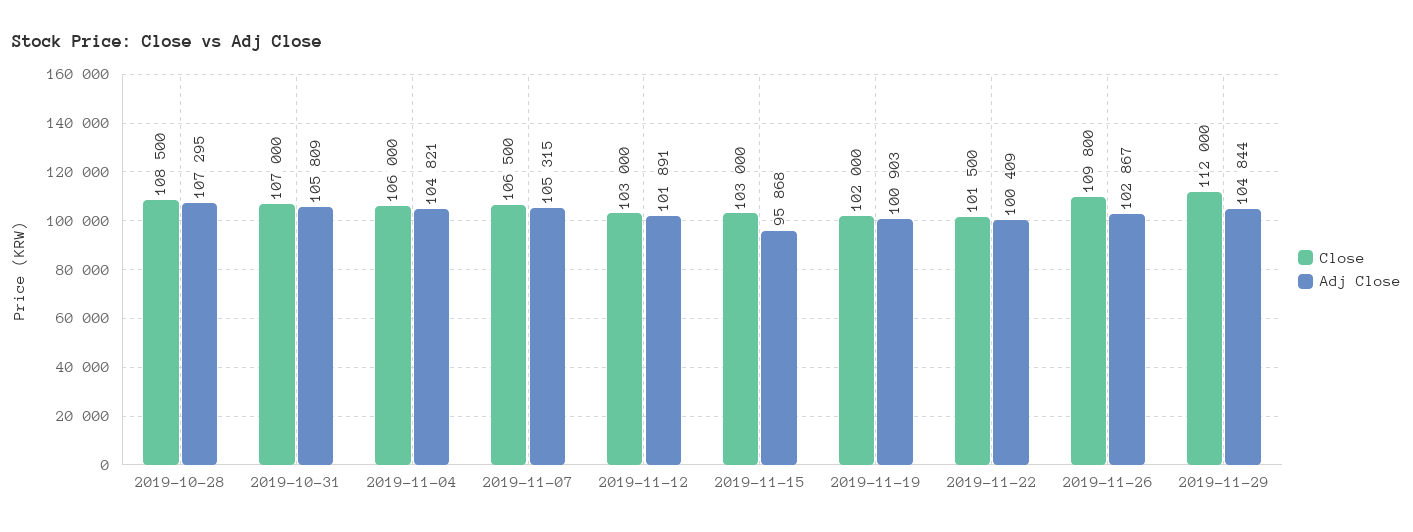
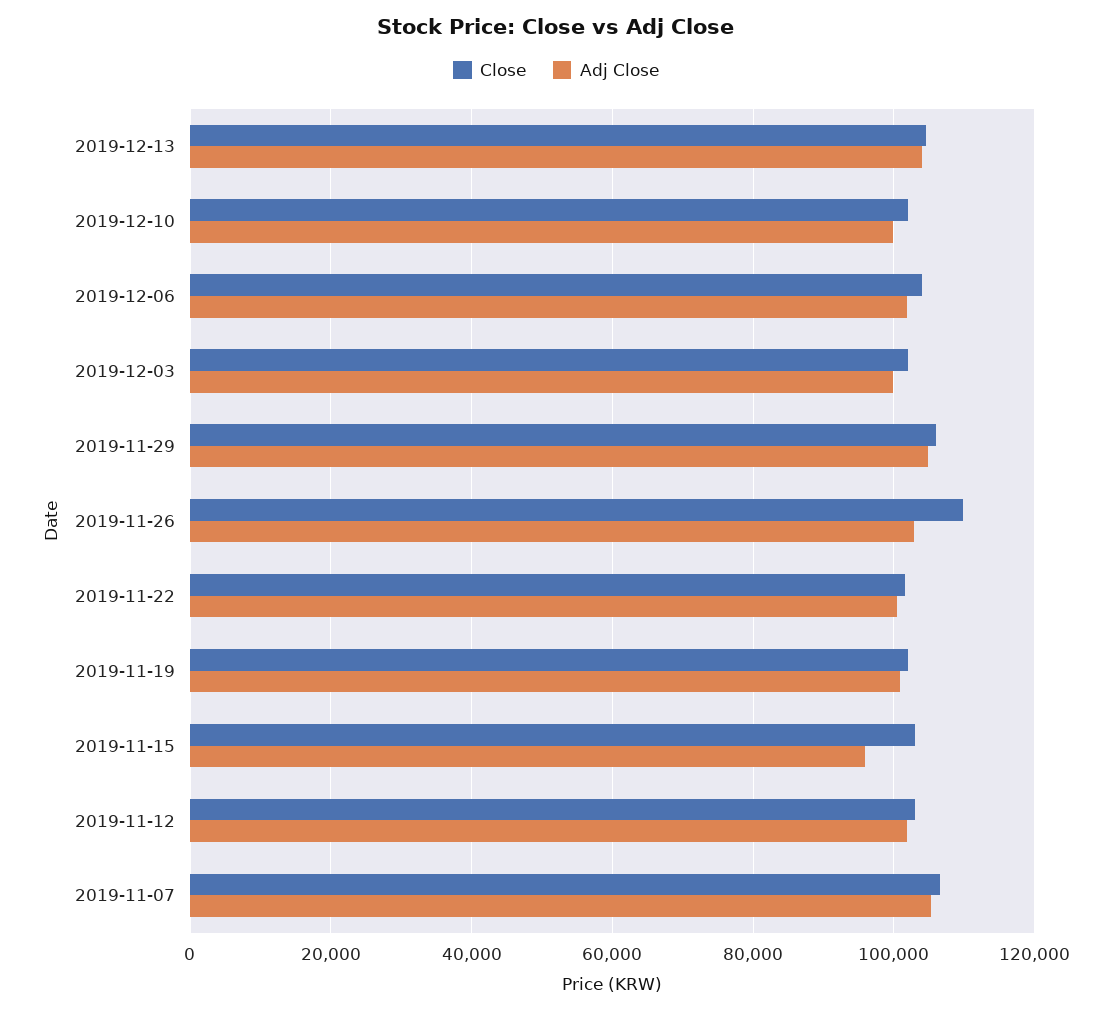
Close, 2019-10-28: 108500 -> none
Adj Close, 2019-10-28: 107295 -> none
Close, 2019-10-31: 107000 -> none
Adj Close, 2019-10-31: 105809 -> none
Close, 2019-11-04: 106000 -> none
Adj Close, 2019-11-04: 104821 -> none
Close, 2019-11-29: 112000 -> 106000
Close, 2019-12-13: none -> 104000
Adj Close, 2019-12-13: none -> 104000
Close, 2019-12-10: none -> 102000
Adj Close, 2019-12-10: none -> 100000
Close, 2019-12-06: none -> 104000
Adj Close, 2019-12-06: none -> 102000
Close, 2019-12-03: none -> 102000
Adj Close, 2019-12-03: none -> 100000

